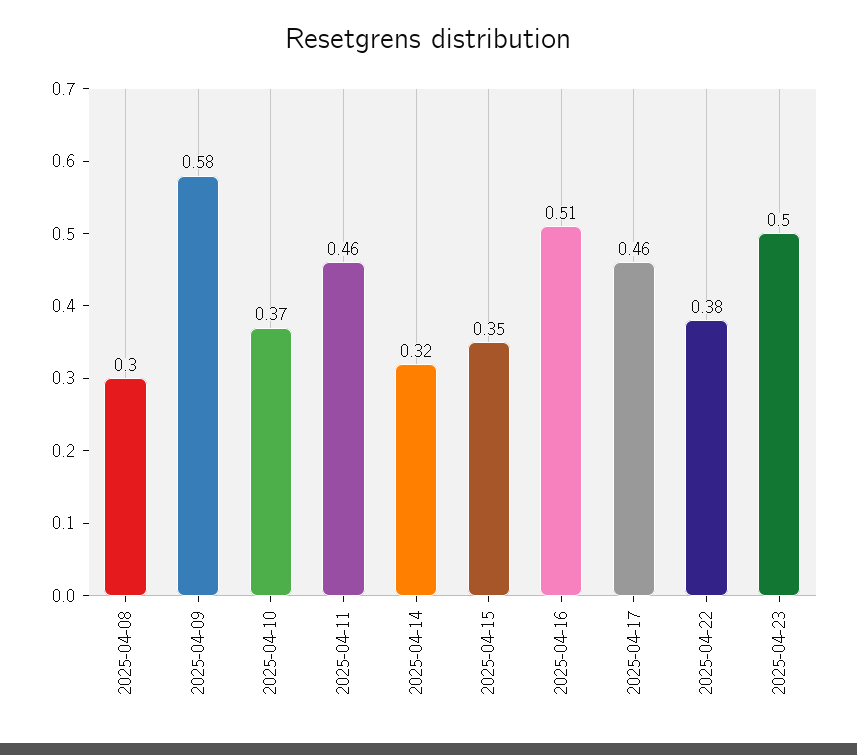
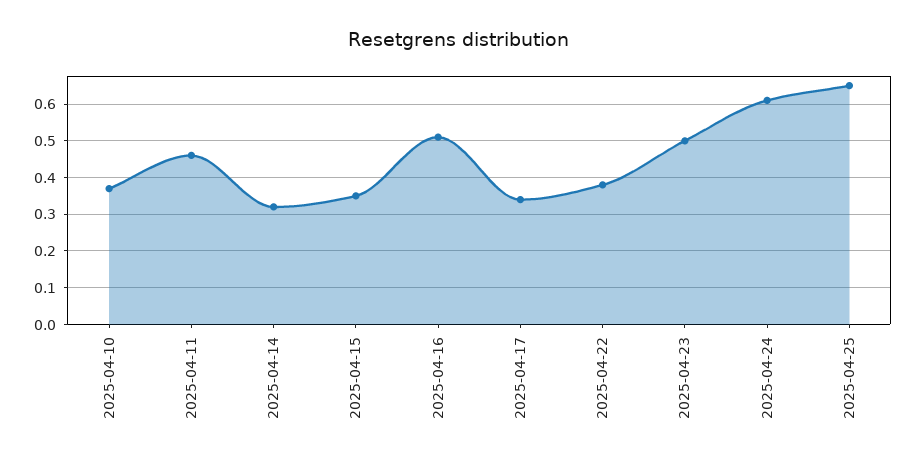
2025-04-08: 0.3 -> none
2025-04-09: 0.58 -> none
2025-04-17: 0.46 -> 0.35
2025-04-24: none -> 0.6
2025-04-25: none -> 0.65

